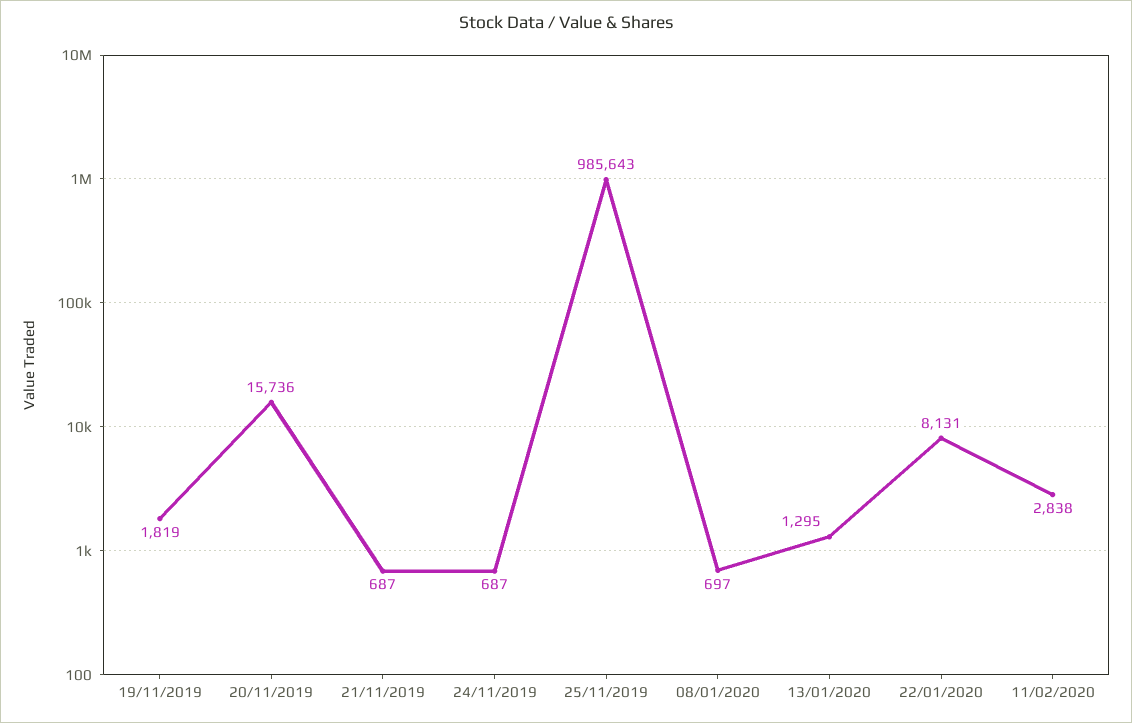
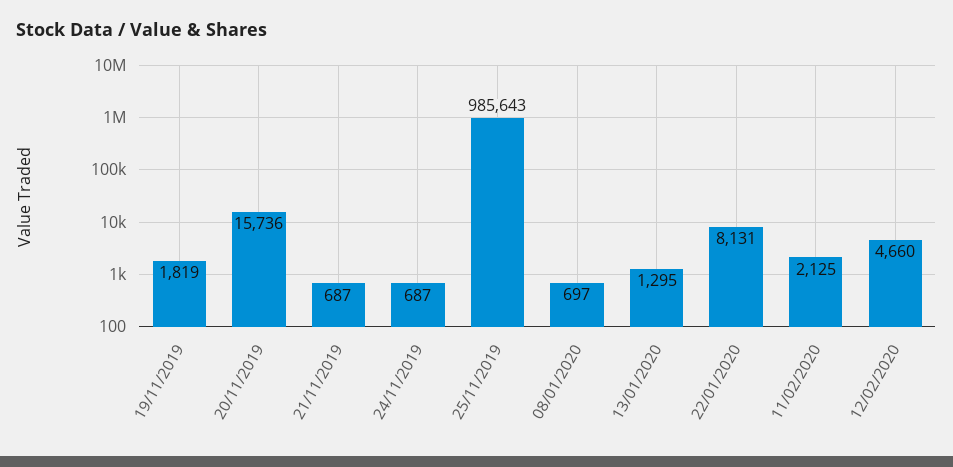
11/02/2020: 2838 -> 2125
12/02/2020: none -> 4660

